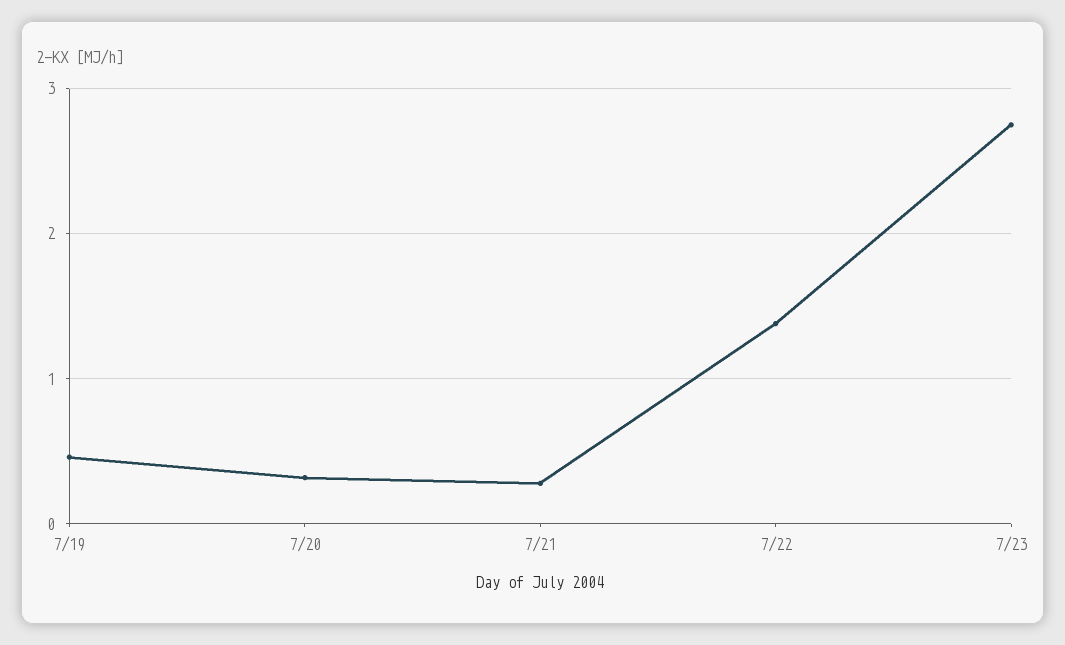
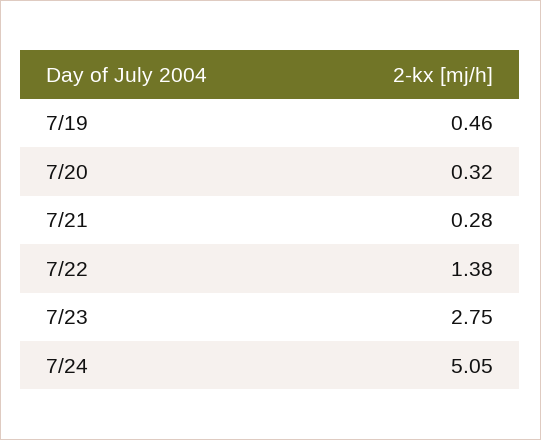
7/24: none -> 5.05

